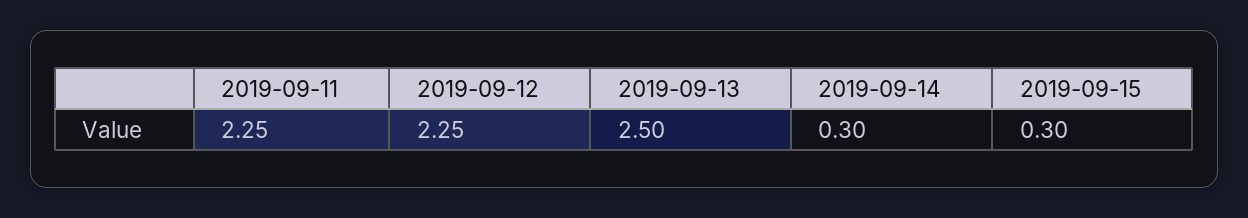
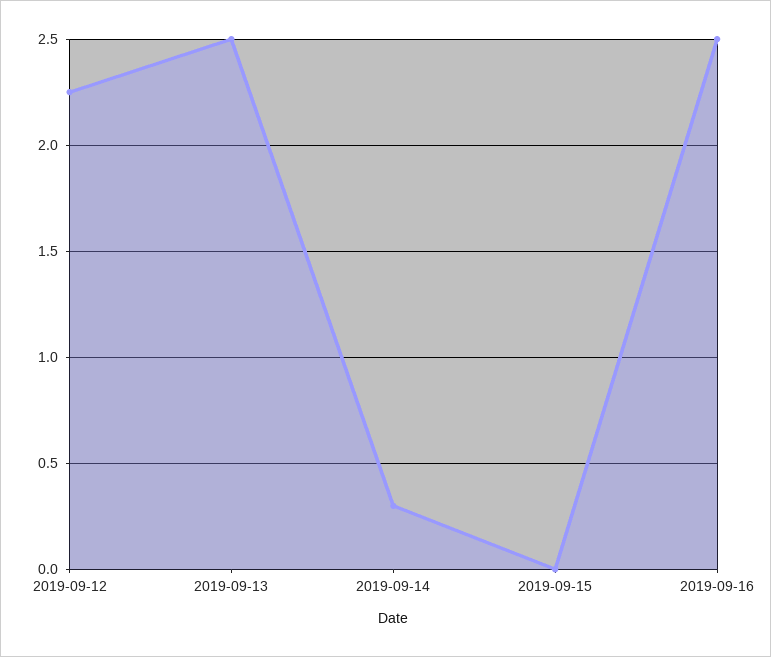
2019-09-11: 2.25 -> none
2019-09-15: 0.3 -> 0
2019-09-16: none -> 2.5

